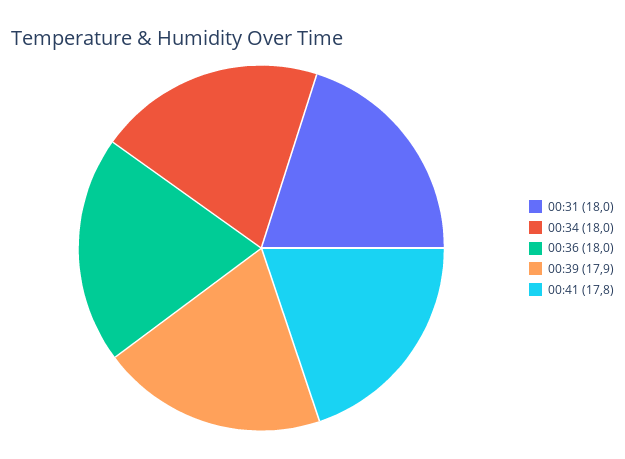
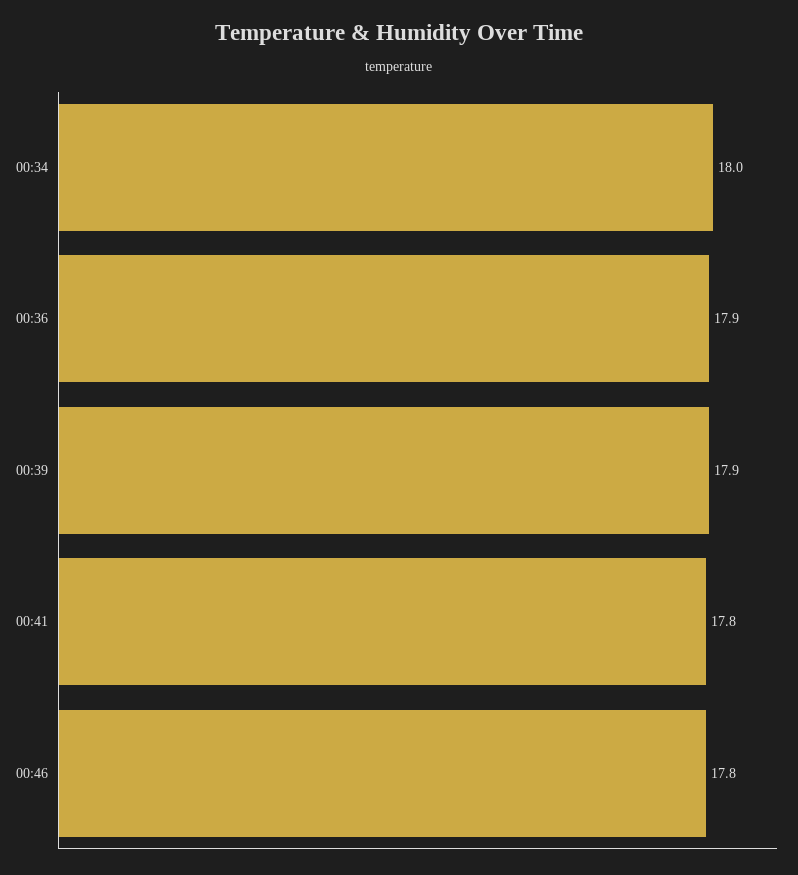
00:31: 18 -> none
00:36: 18 -> 17.9
00:46: none -> 17.8

